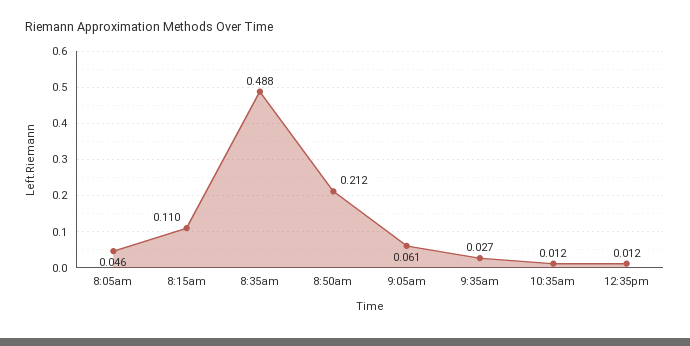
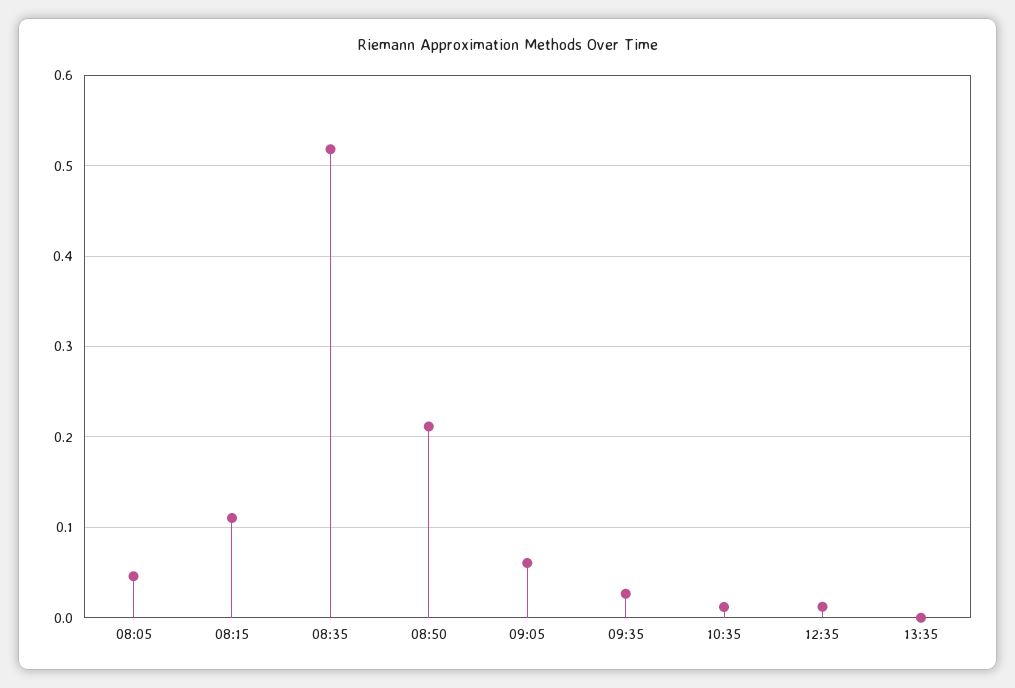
8:35am: 0.488 -> 0.52
13:35: none -> 0

